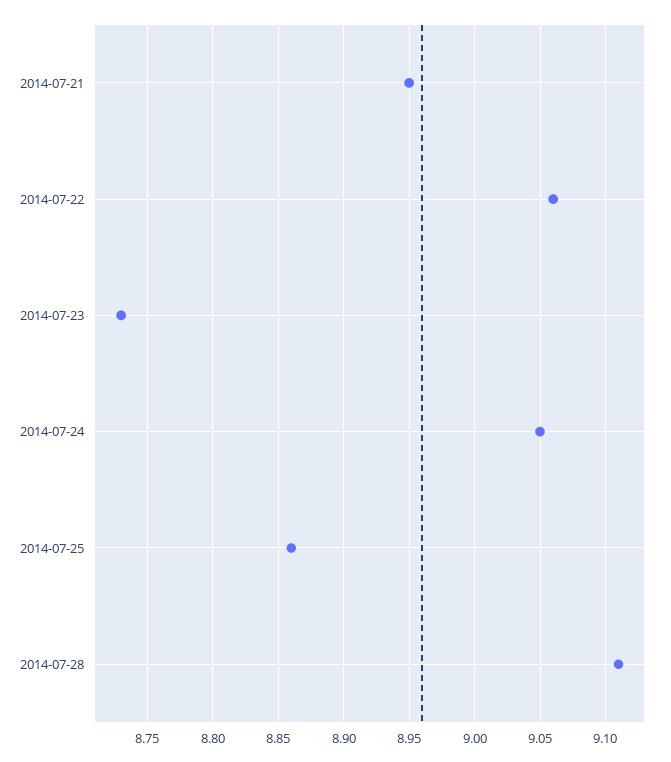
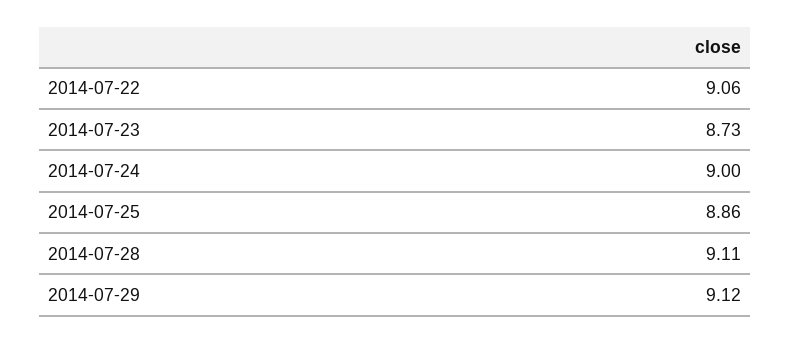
2014-07-21: 8.95 -> none
2014-07-24: 9.05 -> 9
2014-07-29: none -> 9.12

